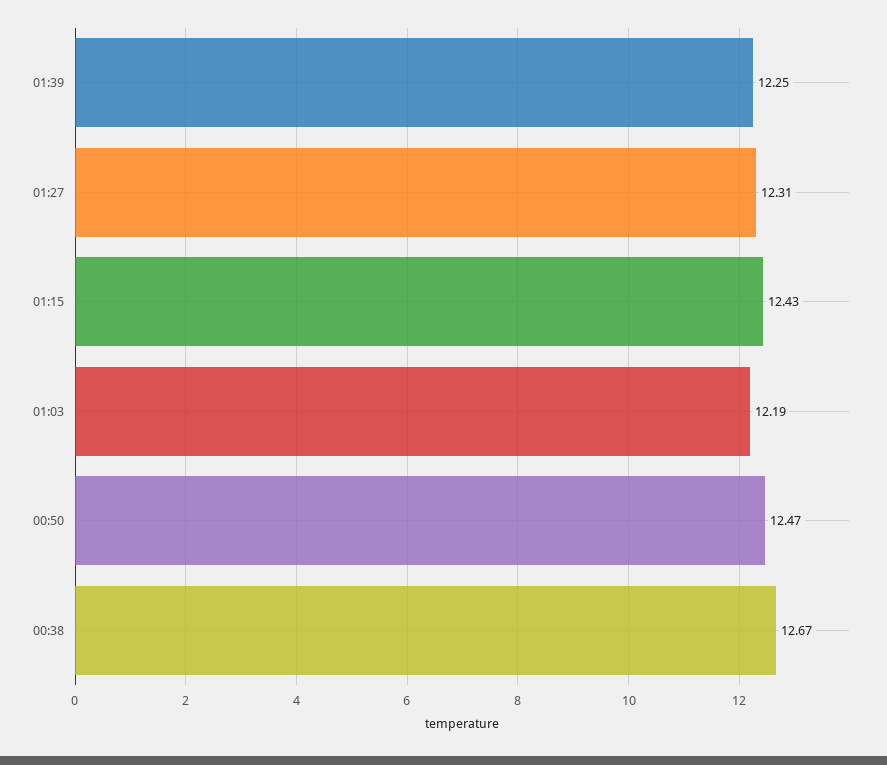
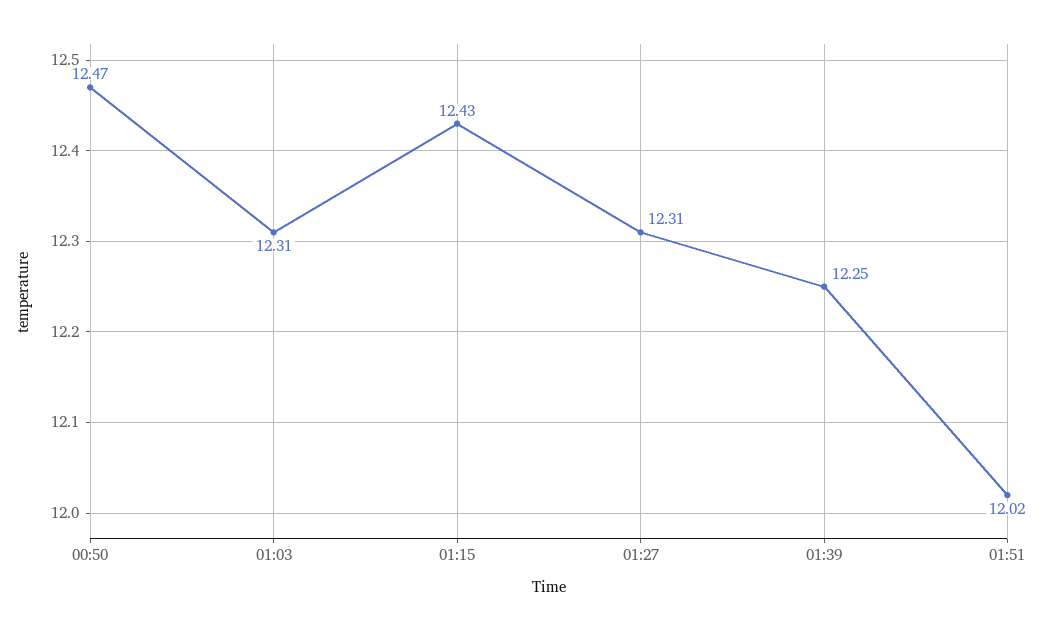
01:03: 12.19 -> 12.31
00:38: 12.67 -> none
01:51: none -> 12.02

